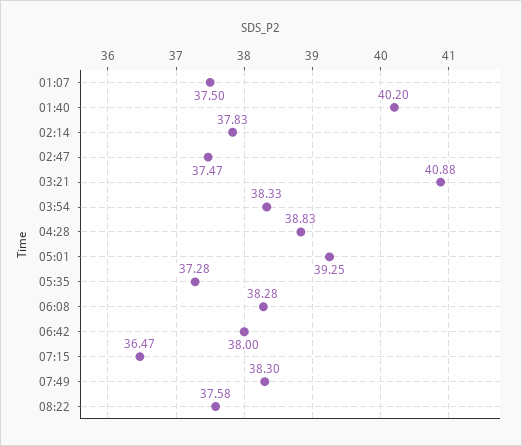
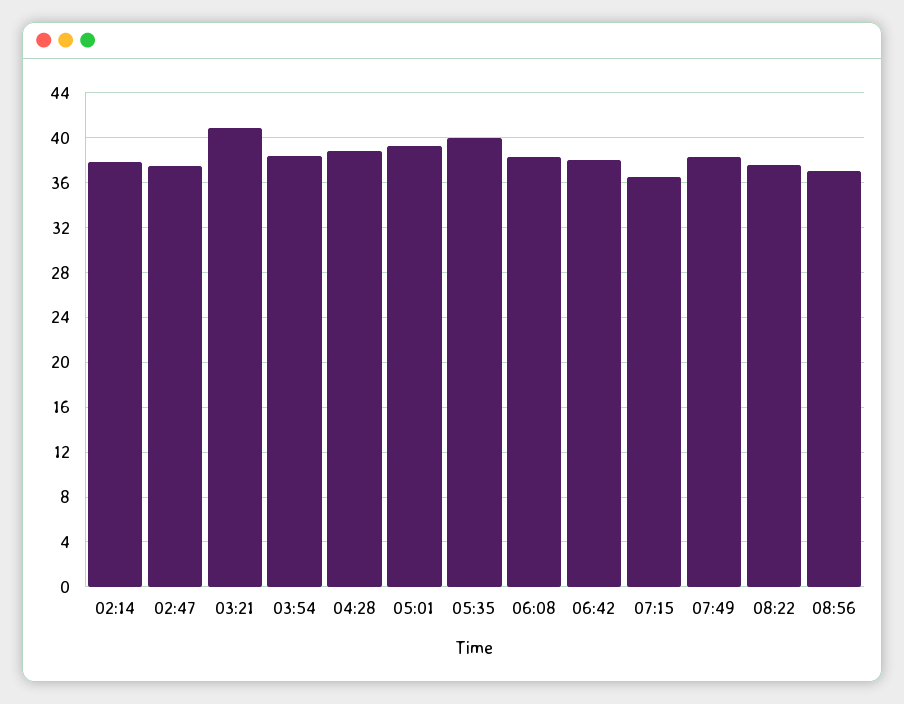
01:07: 37.5 -> none
01:40: 40.2 -> none
05:35: 37.28 -> 40
08:56: none -> 37

